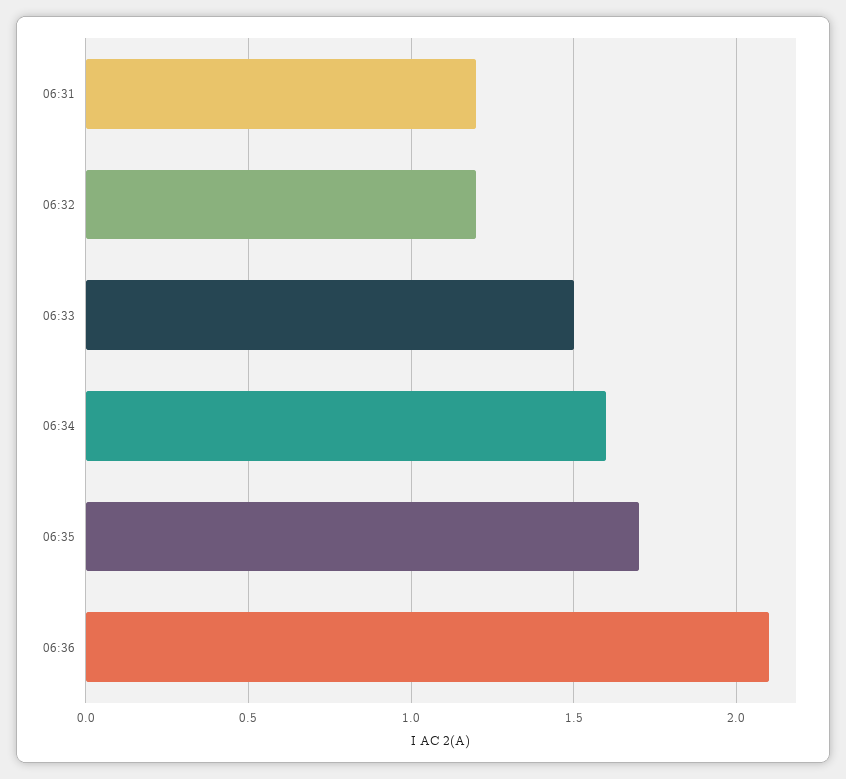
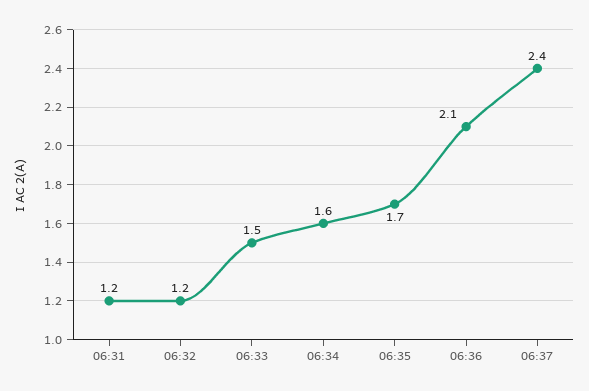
06:37: none -> 2.4

